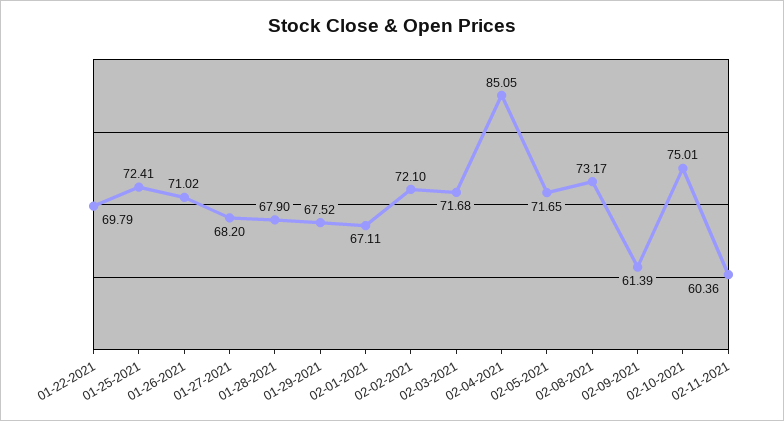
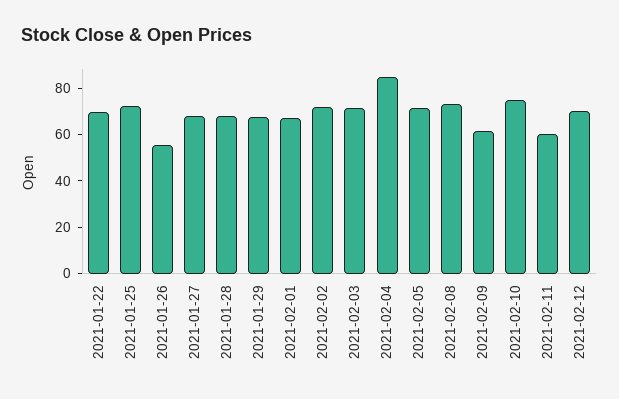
01-26-2021: 71.02 -> 55
2021-02-12: none -> 70

